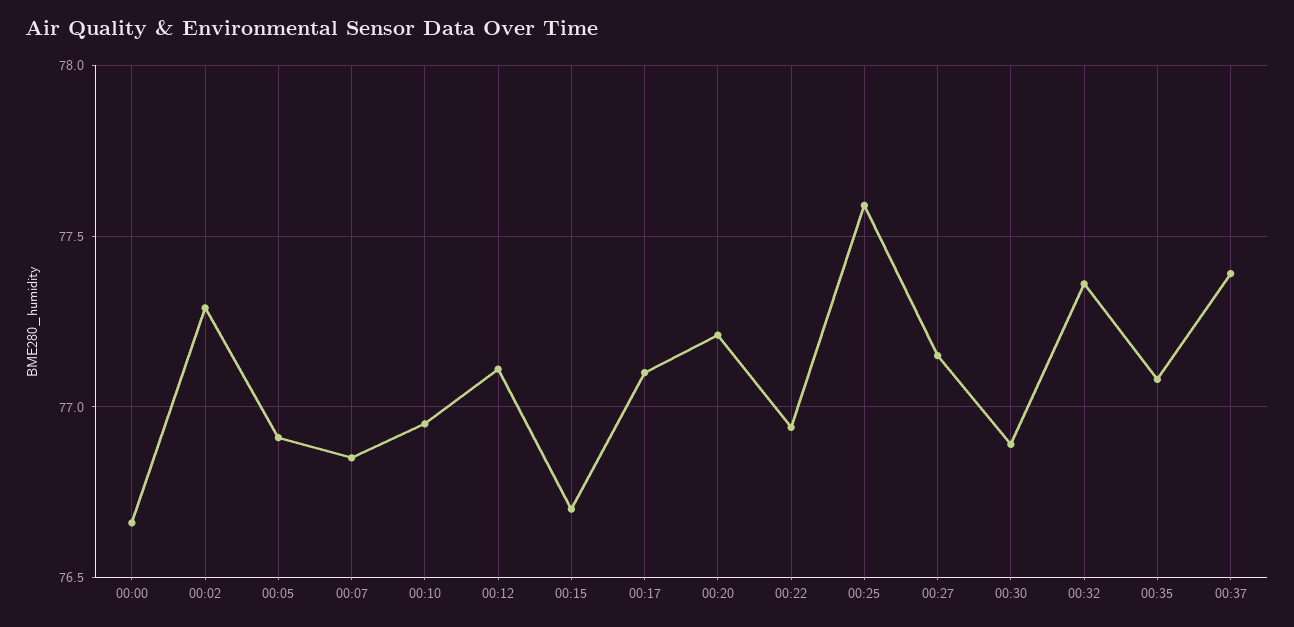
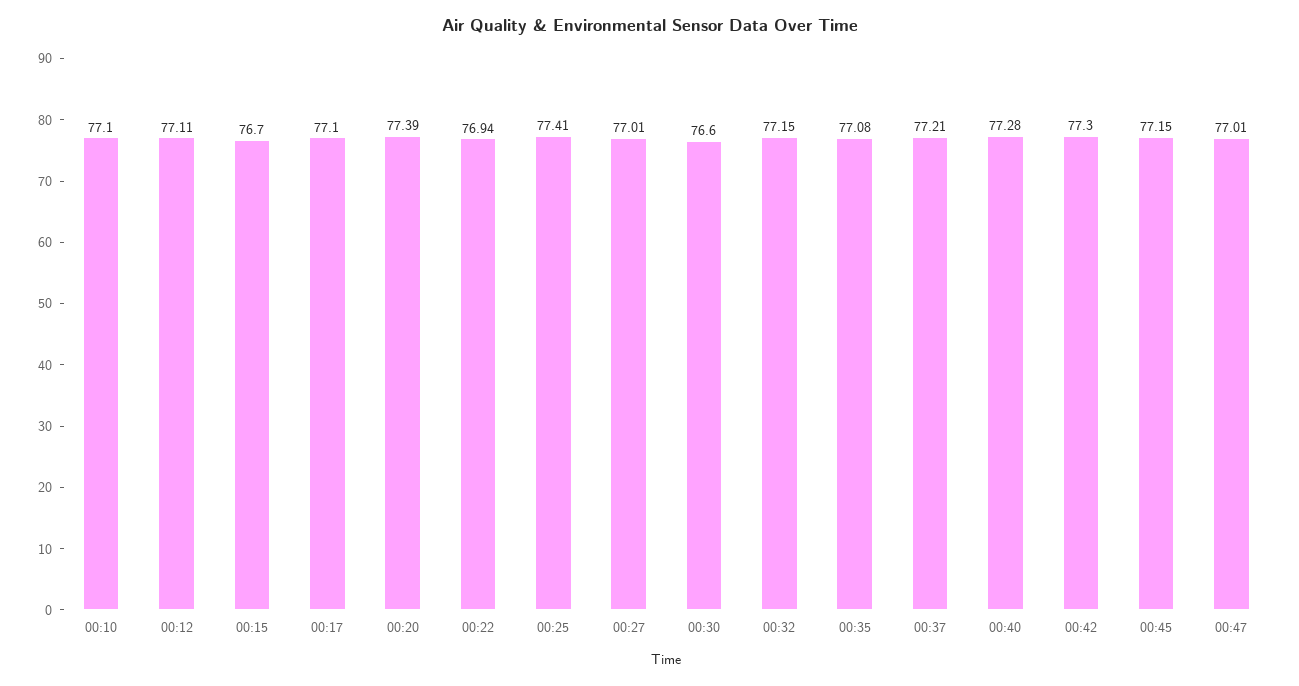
00:00: 76.65 -> none
00:02: 77.3 -> none
00:05: 76.9 -> none
00:07: 76.85 -> none
00:10: 76.95 -> 77.1
00:20: 77.2 -> 77.39
00:25: 77.6 -> 77.41
00:27: 77.15 -> 77.01
00:30: 76.9 -> 76.6
00:32: 77.35 -> 77.15
00:37: 77.4 -> 77.21
00:40: none -> 77.28
00:42: none -> 77.3
00:45: none -> 77.15
00:47: none -> 77.01

